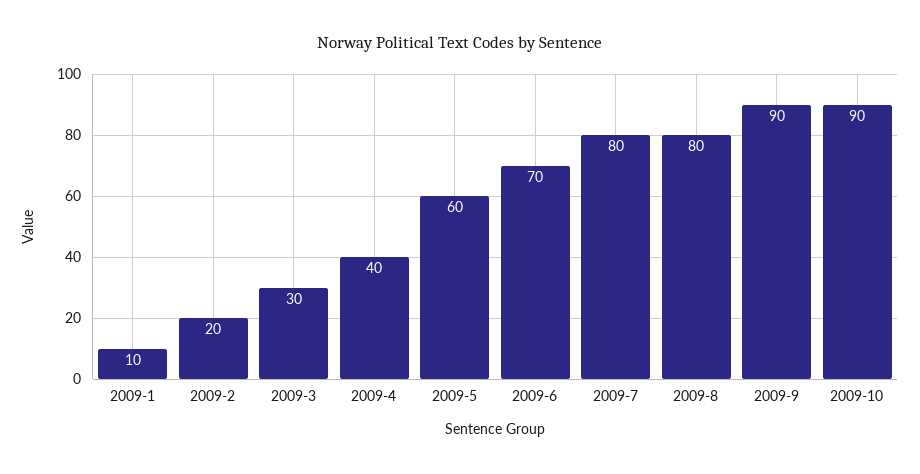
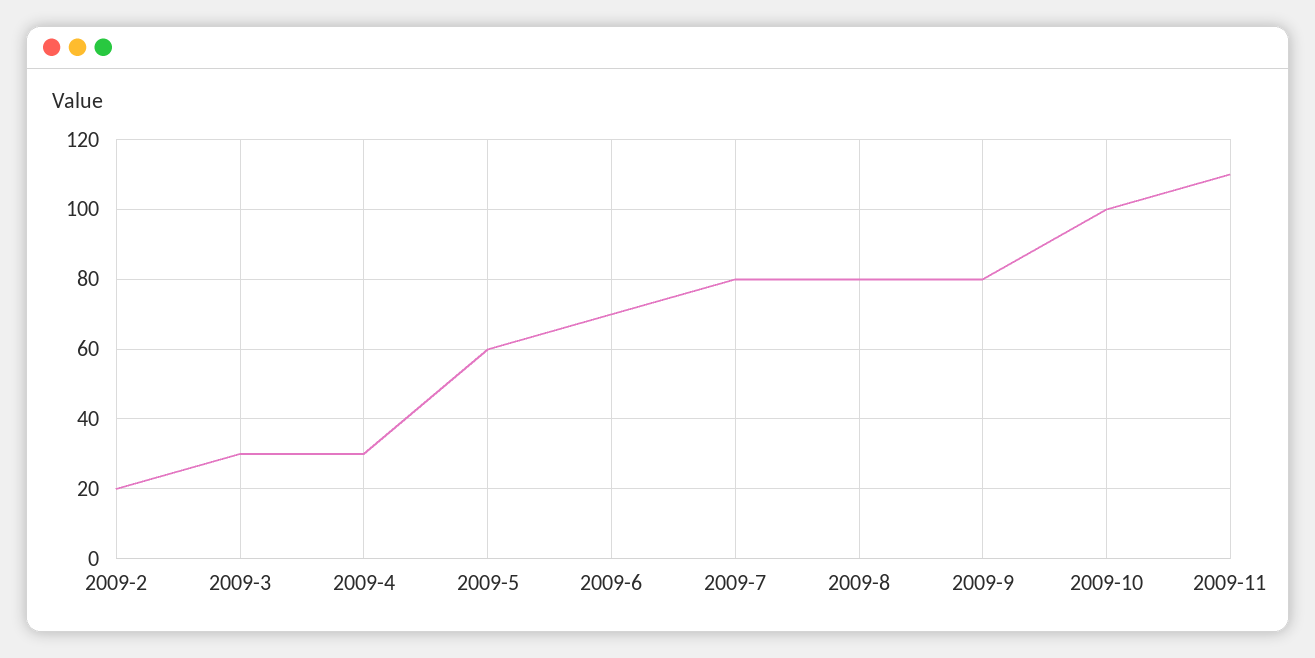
2009-1: 10 -> none
2009-4: 40 -> 30
2009-9: 90 -> 80
2009-10: 90 -> 100
2009-11: none -> 110

